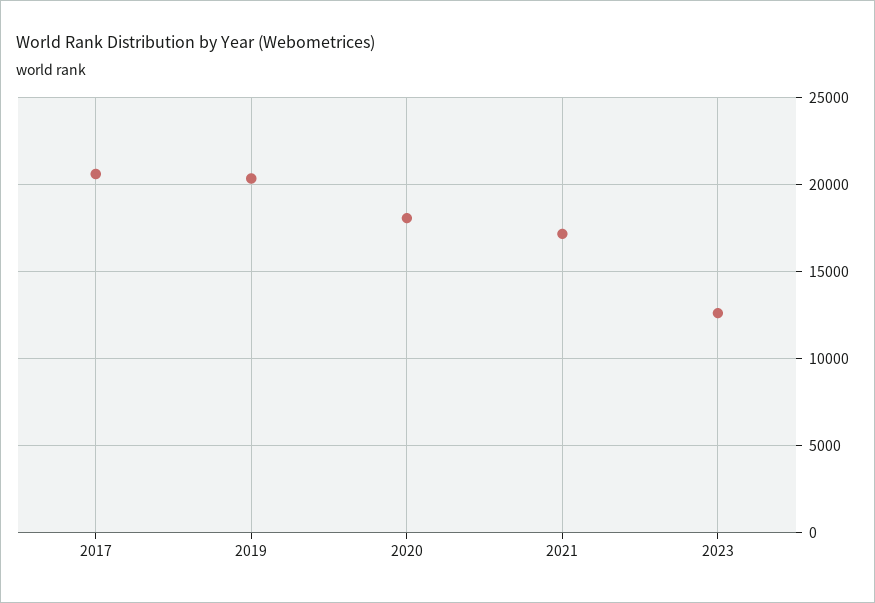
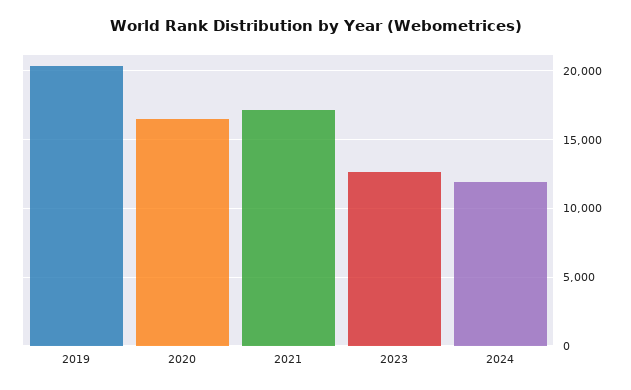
2017: 20500 -> none
2020: 18000 -> 16500
2024: none -> 12000

